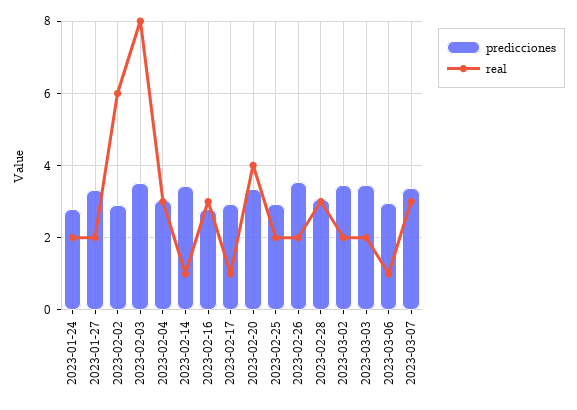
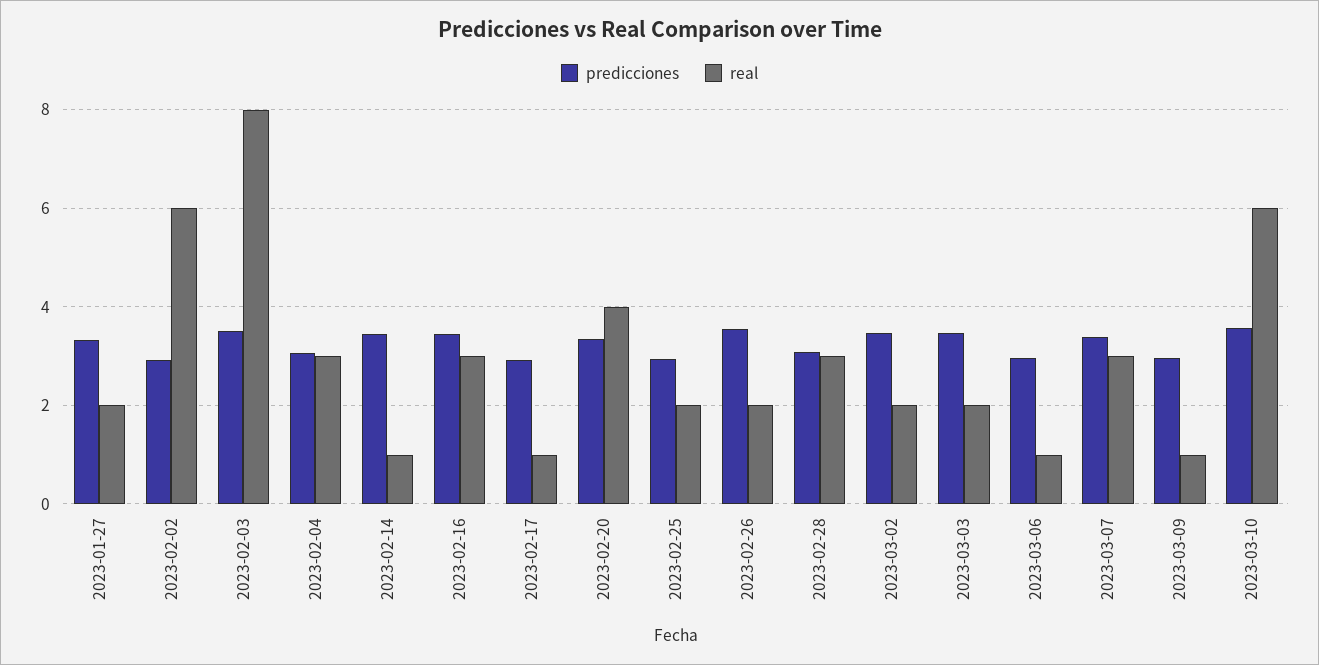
predicciones, 2023-01-24: 2.8 -> none
real, 2023-01-24: 2 -> none
predicciones, 2023-02-16: 2.8 -> 3.4
predicciones, 2023-03-09: none -> 3
real, 2023-03-09: none -> 1
predicciones, 2023-03-10: none -> 3.6
real, 2023-03-10: none -> 6

